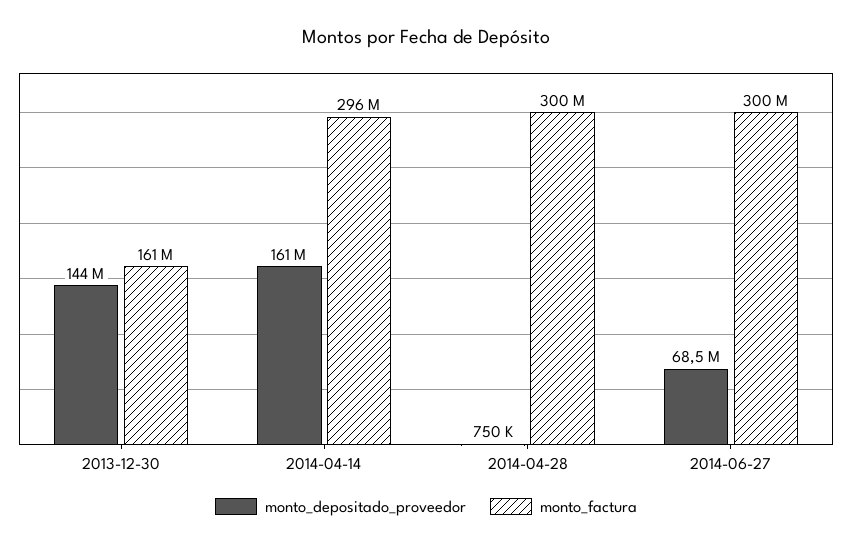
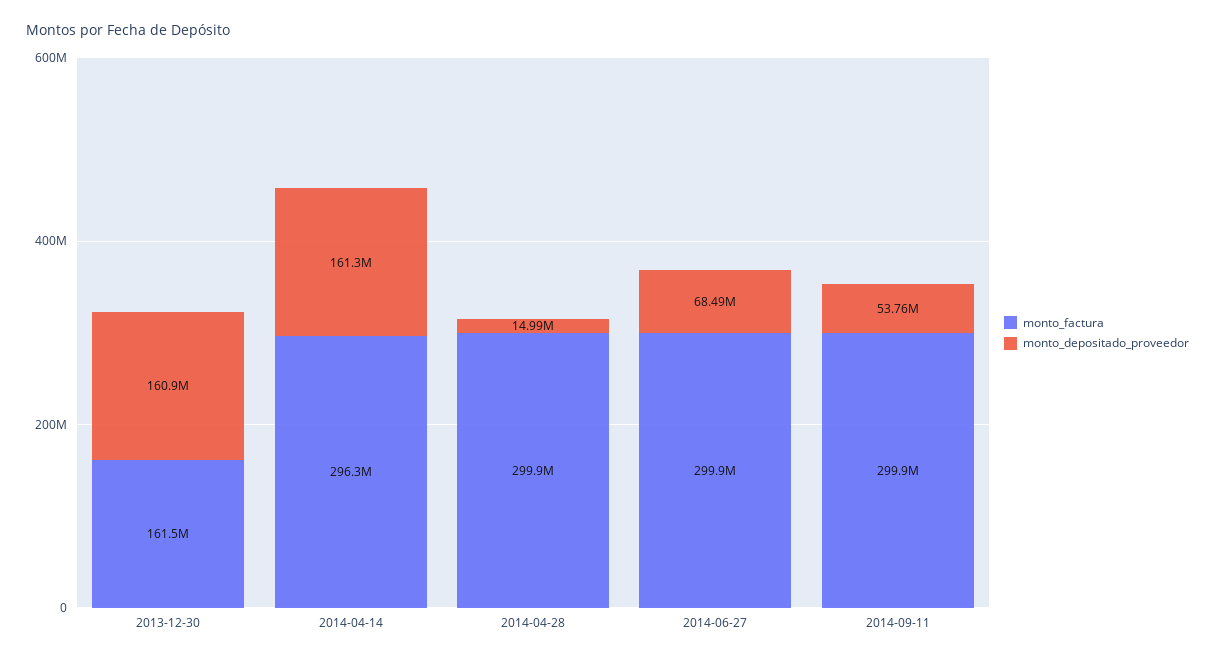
monto_depositado_proveedor, 2013-12-30: 144000000 -> 160900000
monto_depositado_proveedor, 2014-04-28: 750000 -> 14990000
monto_factura, 2014-09-11: none -> 299900000
monto_depositado_proveedor, 2014-09-11: none -> 53760000

